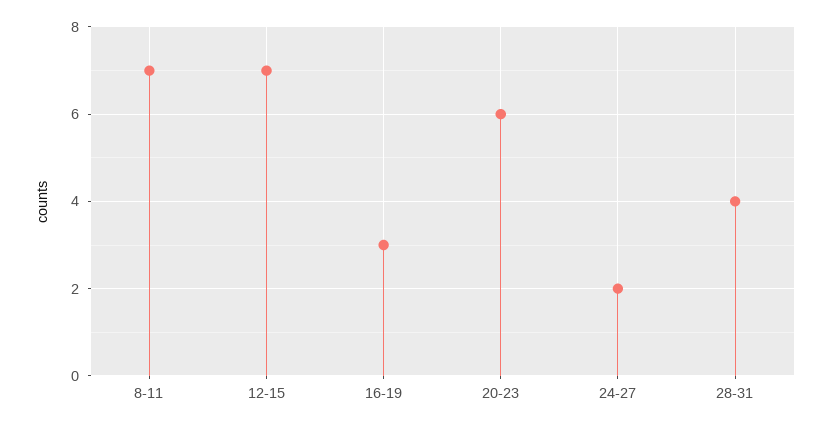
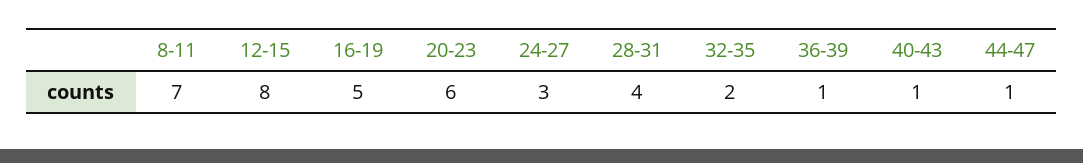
12-15: 7 -> 8
16-19: 3 -> 5
24-27: 2 -> 3
32-35: none -> 2
36-39: none -> 1
40-43: none -> 1
44-47: none -> 1

